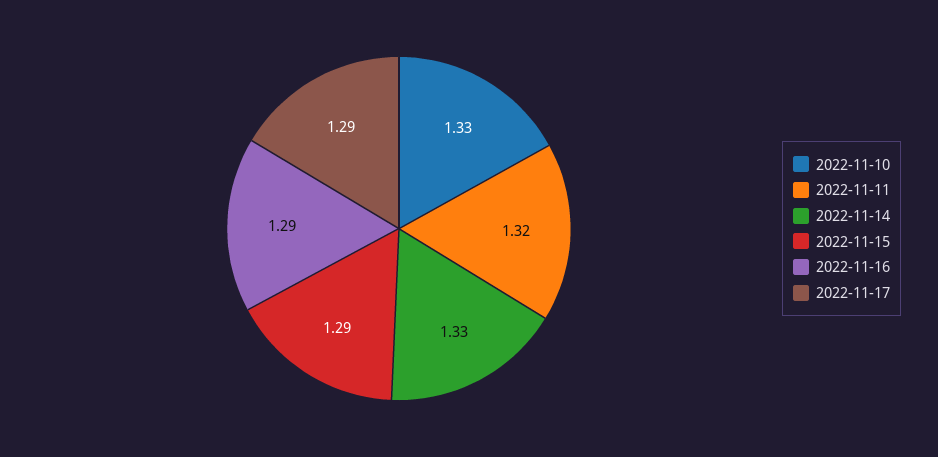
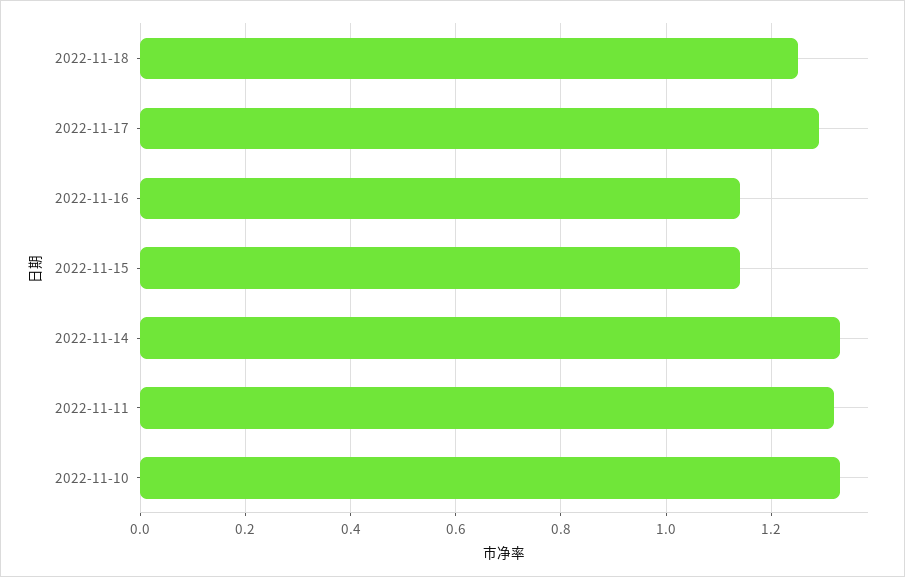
2022-11-15: 1.29 -> 1.15
2022-11-16: 1.29 -> 1.15
2022-11-18: none -> 1.25

